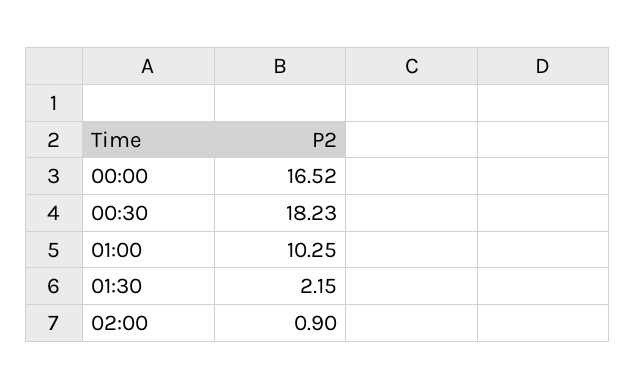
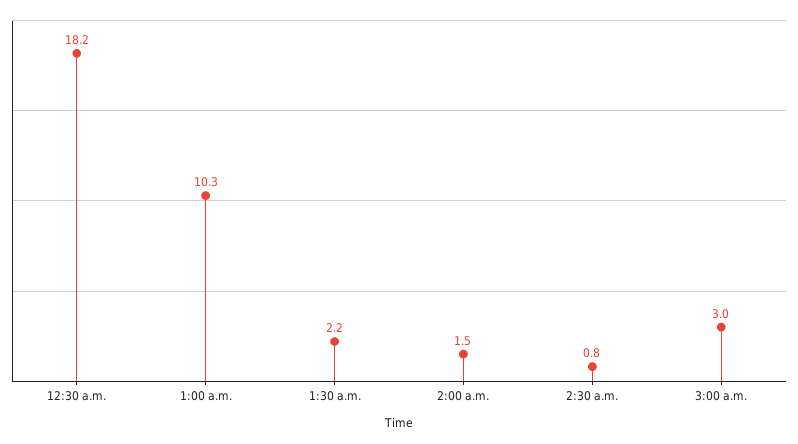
00:00: 16.52 -> none
02:00: 0.9 -> 1.5
2:30 a.m.: none -> 0.8
3:00 a.m.: none -> 3

